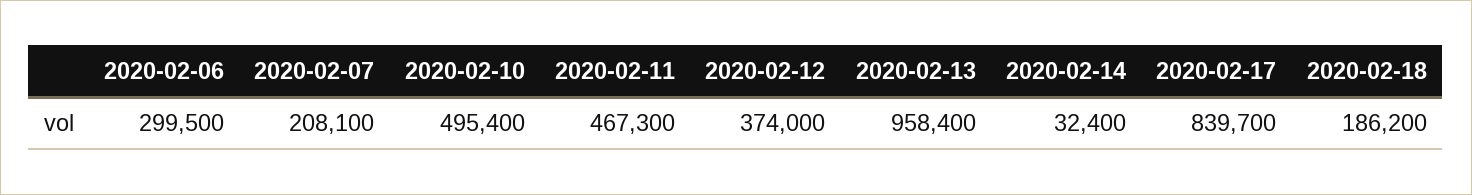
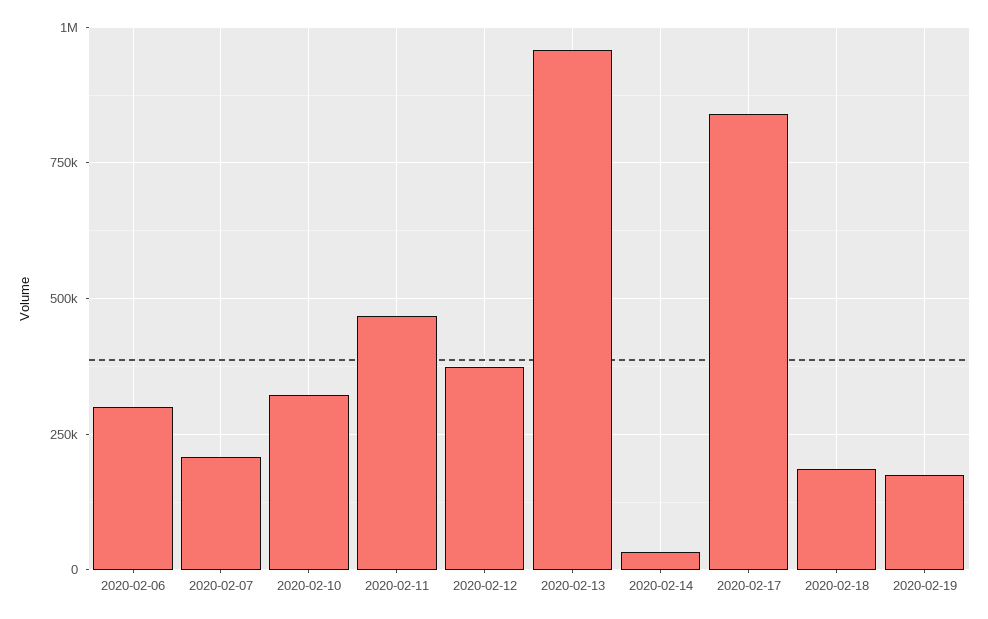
2020-02-10: 495400 -> 325000
2020-02-19: none -> 175000

